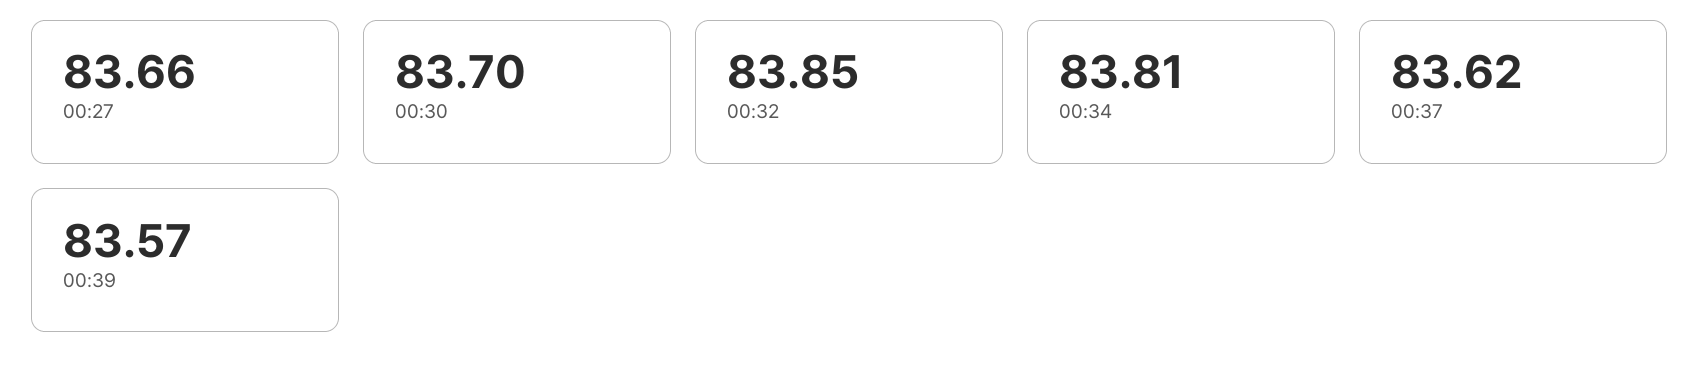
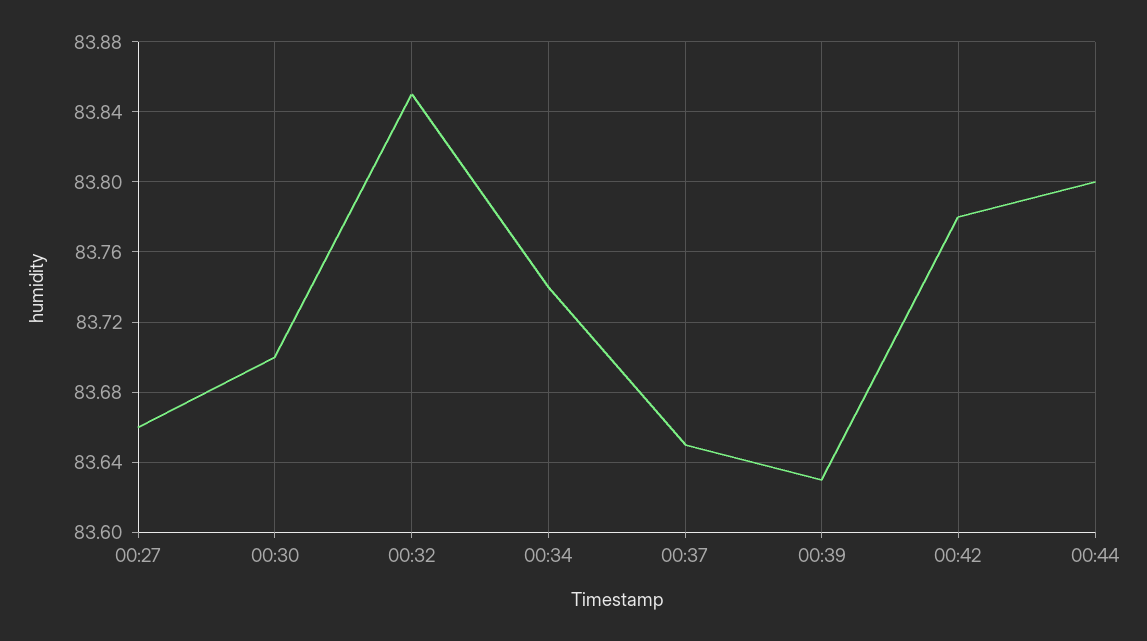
00:34: 83.81 -> 83.74
00:37: 83.62 -> 83.65
00:39: 83.57 -> 83.63
00:42: none -> 83.78
00:44: none -> 83.8

